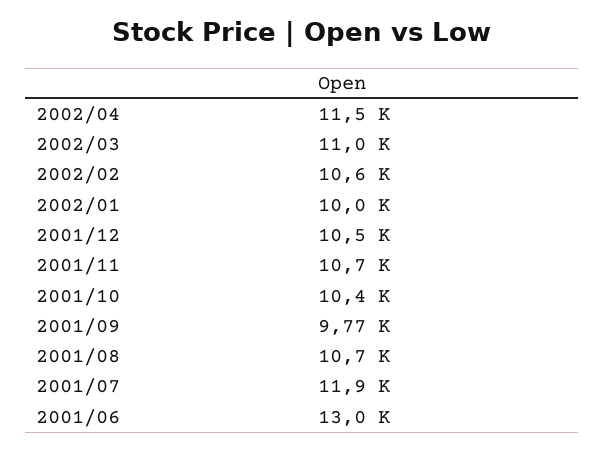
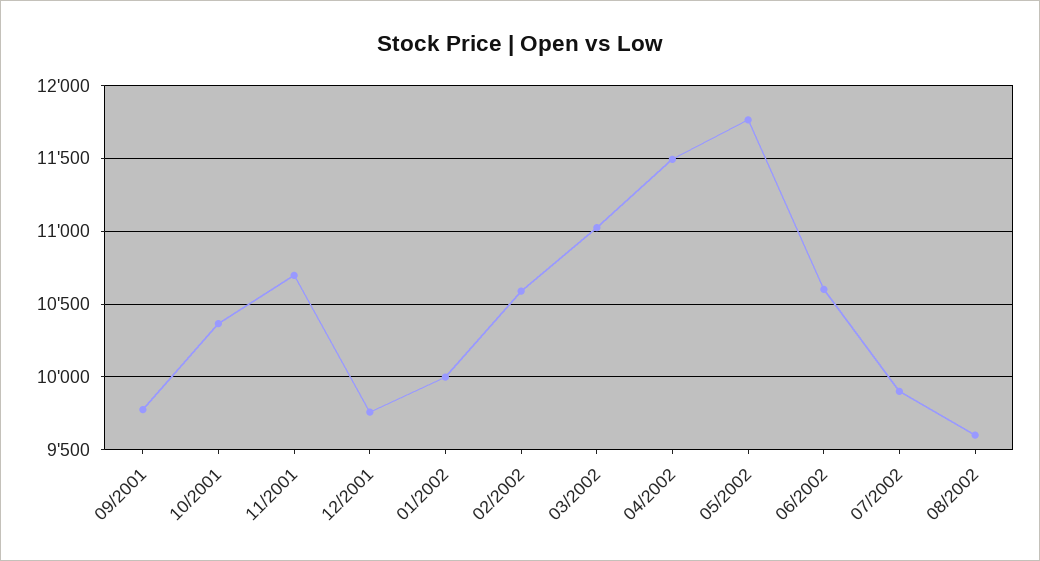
2001/12: 10500 -> 9750
2001/08: 10700 -> none
2001/07: 11900 -> none
2001/06: 13000 -> none
05/2002: none -> 11750
06/2002: none -> 10600
07/2002: none -> 9900
08/2002: none -> 9600

